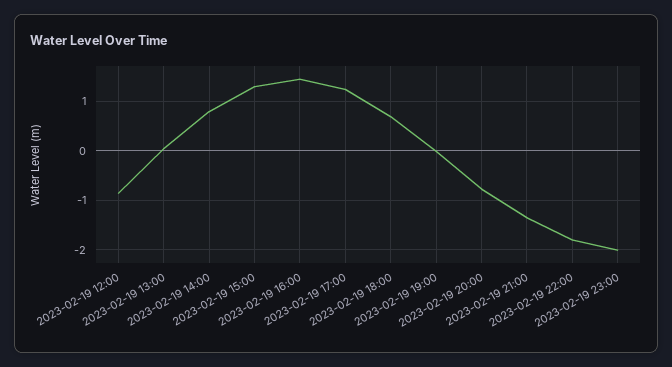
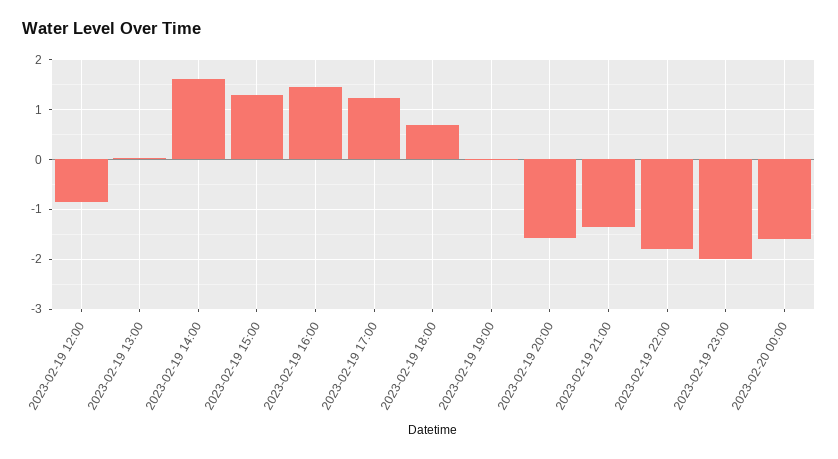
2023-02-19 14:00: 0.8 -> 1.6
2023-02-19 20:00: -0.8 -> -1.6
2023-02-20 00:00: none -> -1.6

